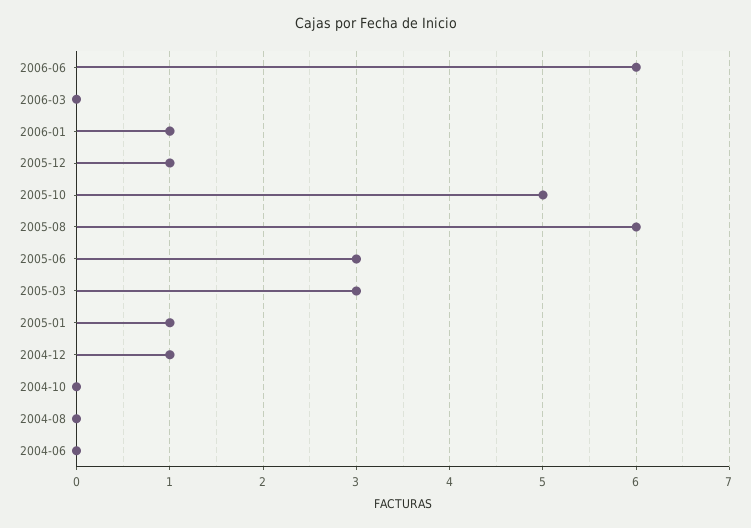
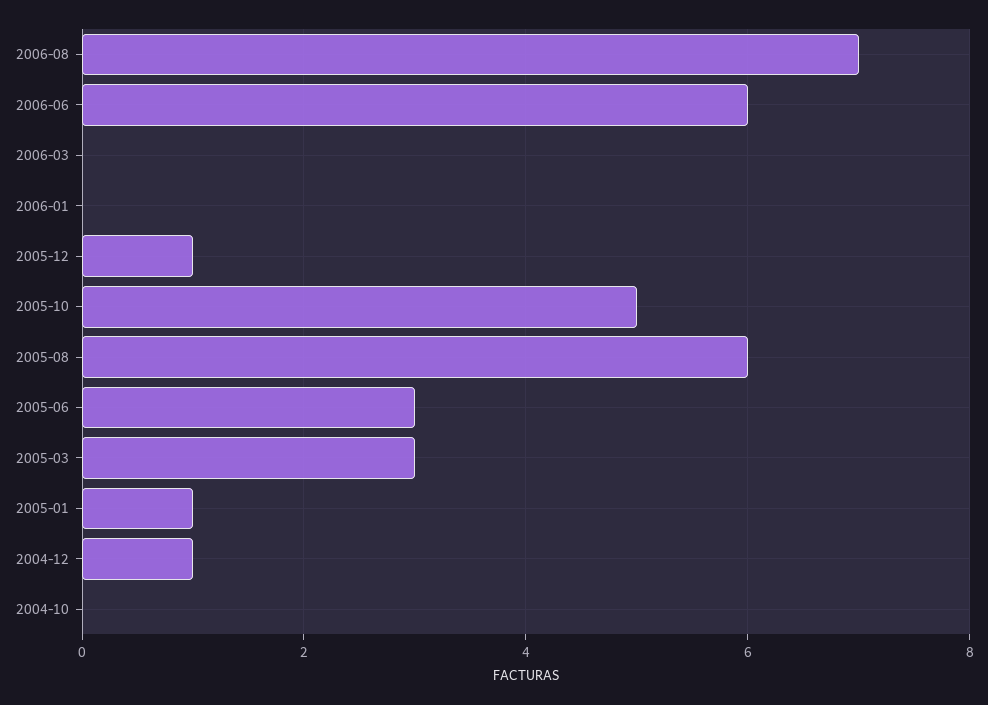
2006-01: 1 -> 0
2004-08: 0 -> none
2004-06: 0 -> none
2006-08: none -> 7

